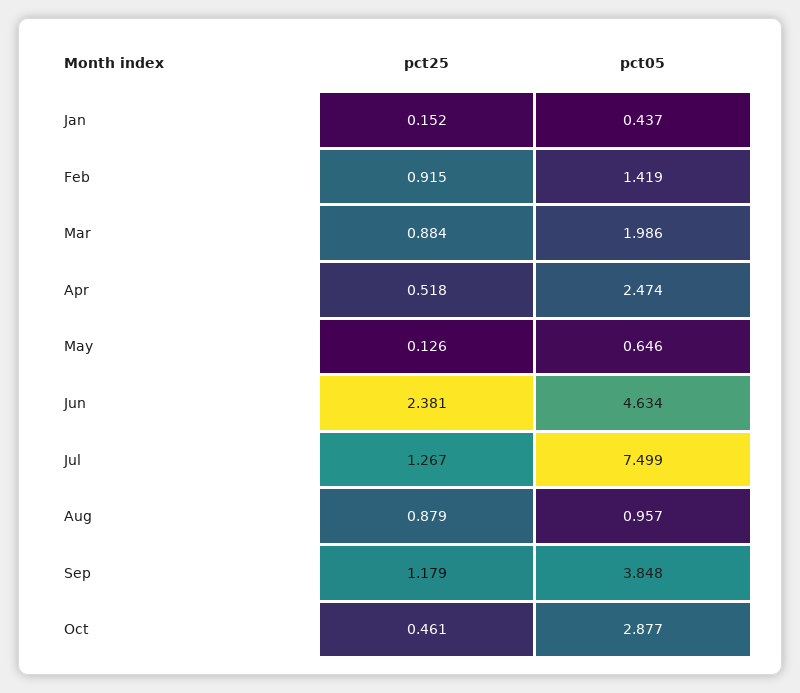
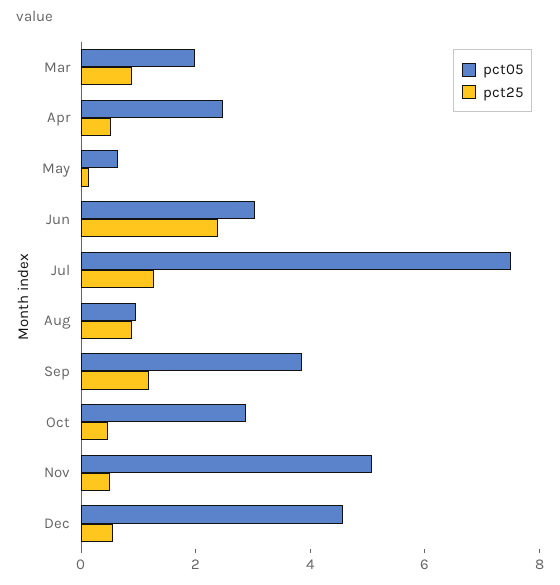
pct25, Jan: 0.152 -> none
pct05, Jan: 0.437 -> none
pct25, Feb: 0.915 -> none
pct05, Feb: 1.419 -> none
pct05, Jun: 4.634 -> 3
pct05, Nov: none -> 5
pct25, Nov: none -> 0.5
pct05, Dec: none -> 4.5
pct25, Dec: none -> 0.5

